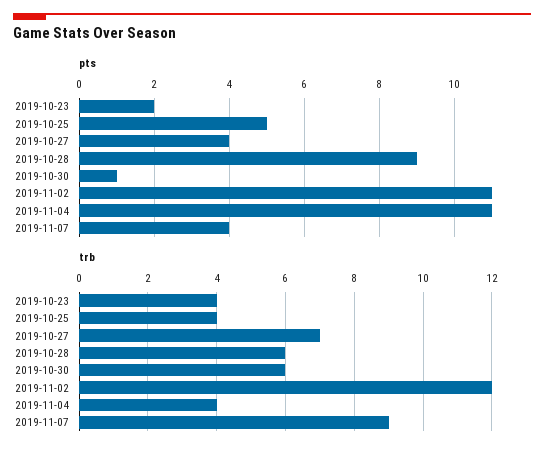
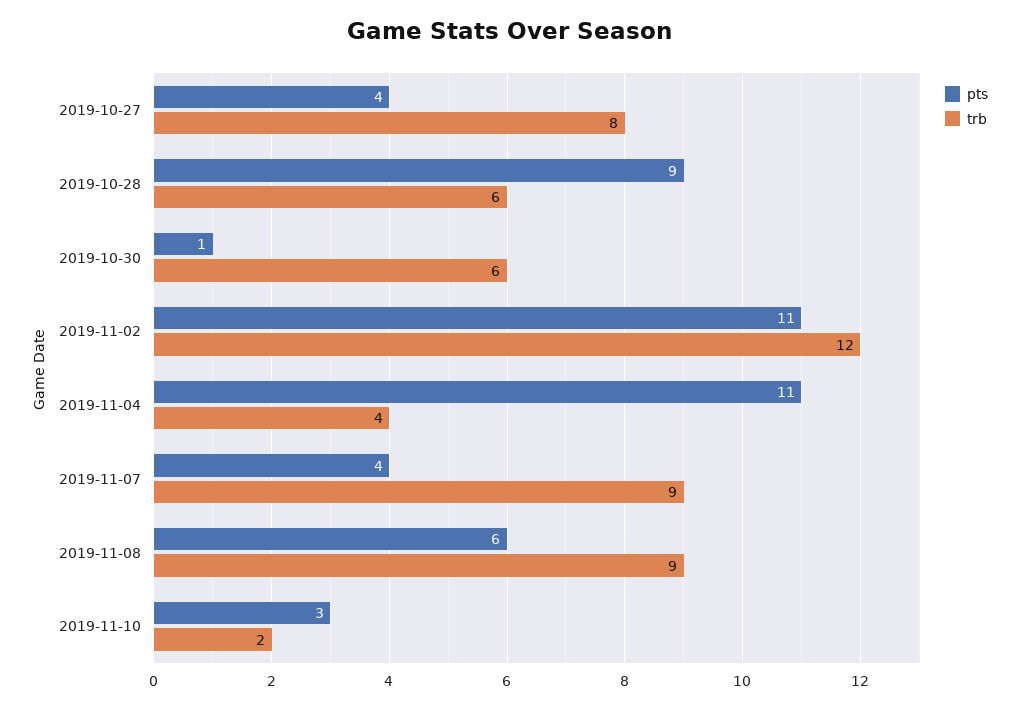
pts, 2019-10-23: 2 -> none
pts, 2019-10-25: 5 -> none
trb, 2019-10-23: 4 -> none
trb, 2019-10-25: 4 -> none
trb, 2019-10-27: 7 -> 8
pts, 2019-11-08: none -> 6
trb, 2019-11-08: none -> 9
pts, 2019-11-10: none -> 3
trb, 2019-11-10: none -> 2

